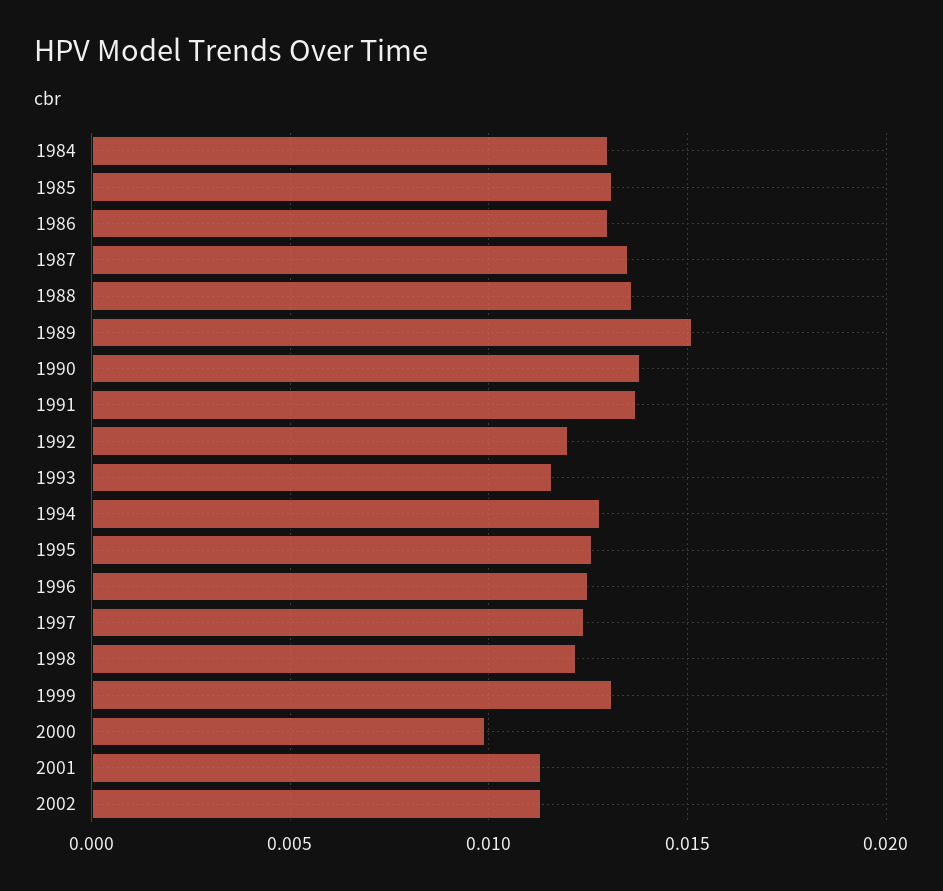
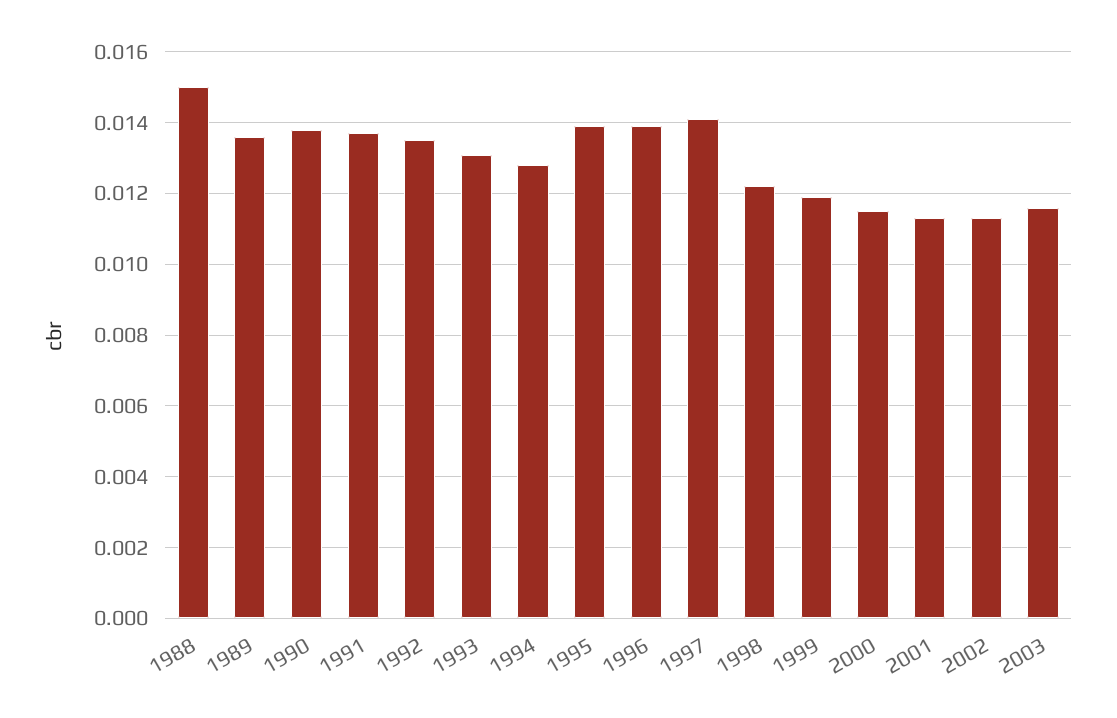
1984: 0.013 -> none
1985: 0.013 -> none
1986: 0.013 -> none
1987: 0.0135 -> none
1988: 0.0135 -> 0.015
1989: 0.015 -> 0.0135
1992: 0.012 -> 0.0135
1993: 0.0115 -> 0.013
1995: 0.0125 -> 0.014
1996: 0.0125 -> 0.014
1997: 0.0125 -> 0.014
1999: 0.013 -> 0.012
2000: 0.01 -> 0.0115
2003: none -> 0.0115

